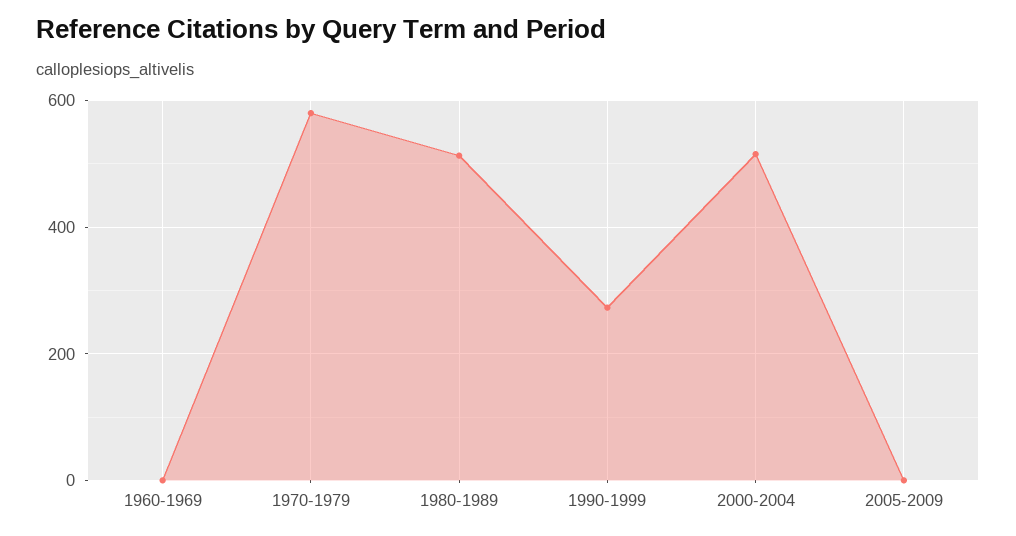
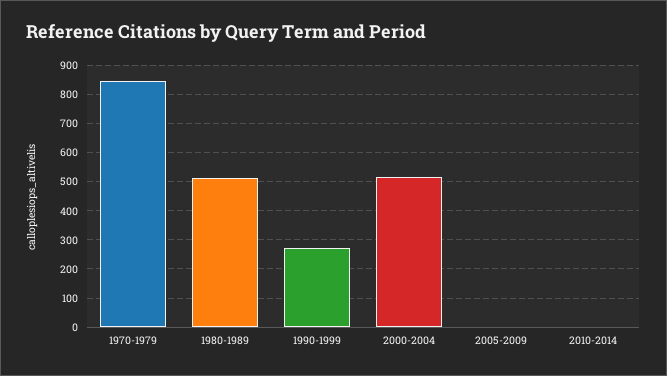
1960-1969: 0 -> none
1970-1979: 580 -> 850
2010-2014: none -> 0

